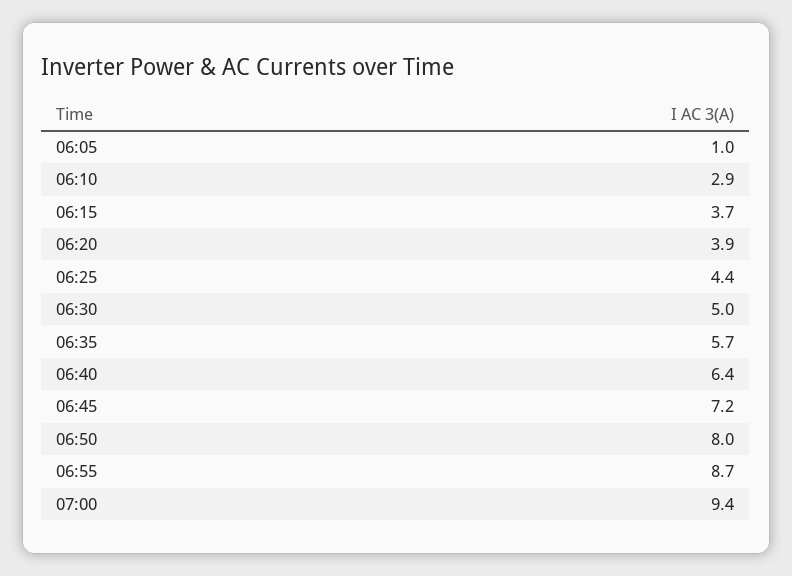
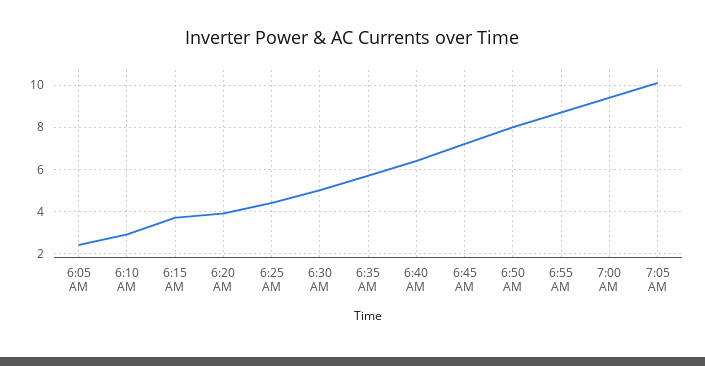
06:05: 1 -> 2.5
7:05 AM: none -> 10

